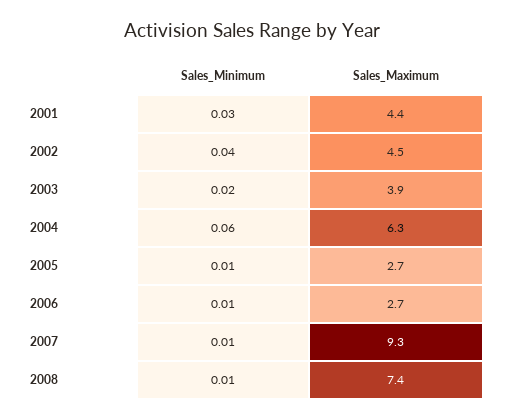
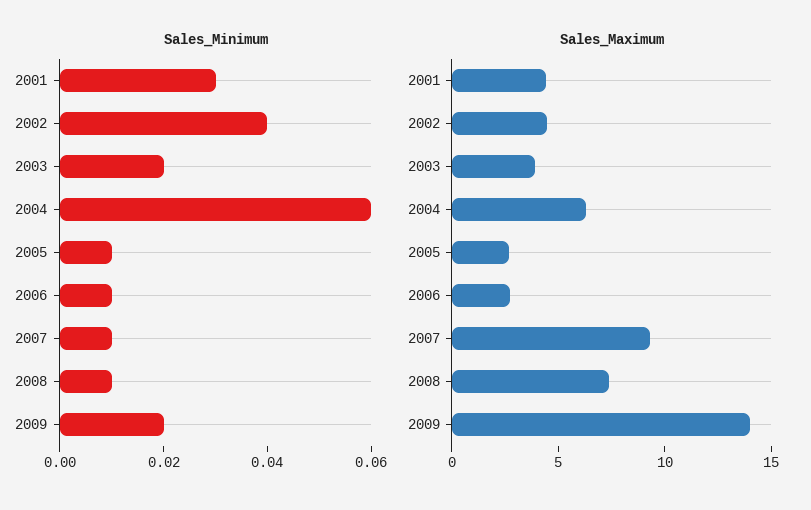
Sales_Minimum, 2009: none -> 0.02
Sales_Maximum, 2009: none -> 14

